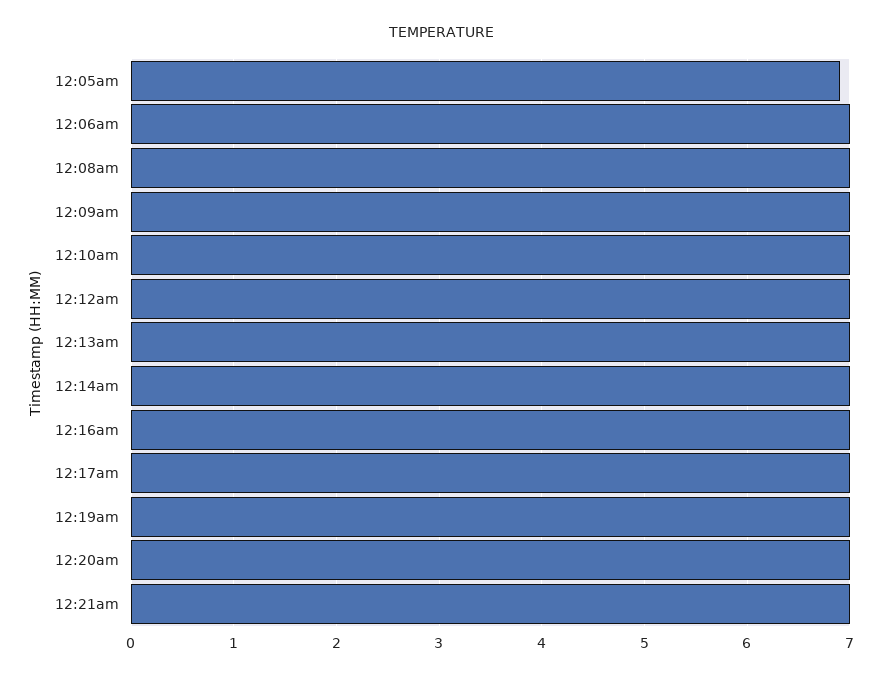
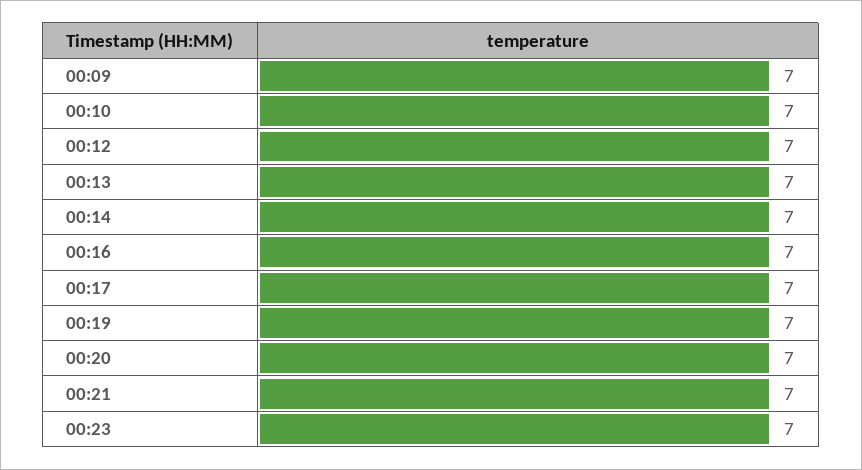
12:05am: 6.9 -> none
12:06am: 7 -> none
12:08am: 7 -> none
00:23: none -> 7

